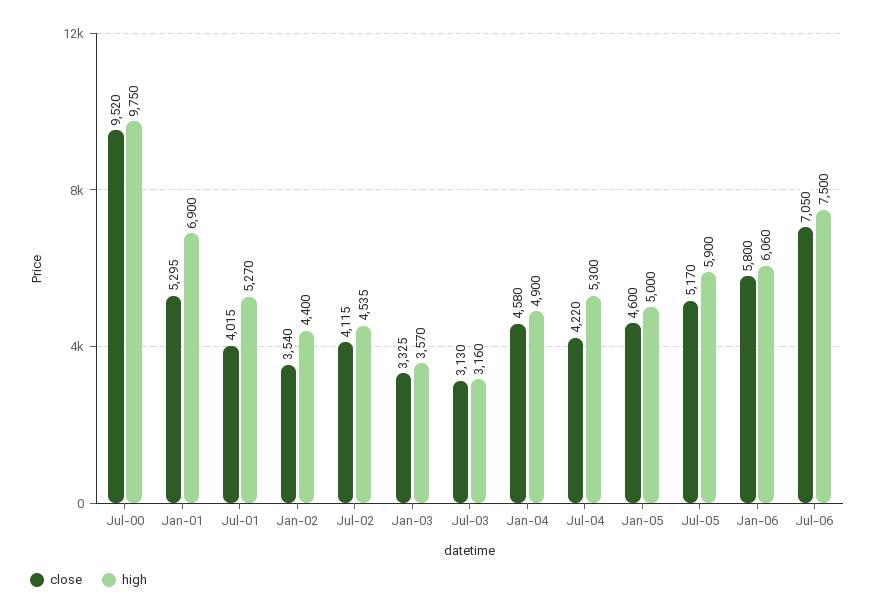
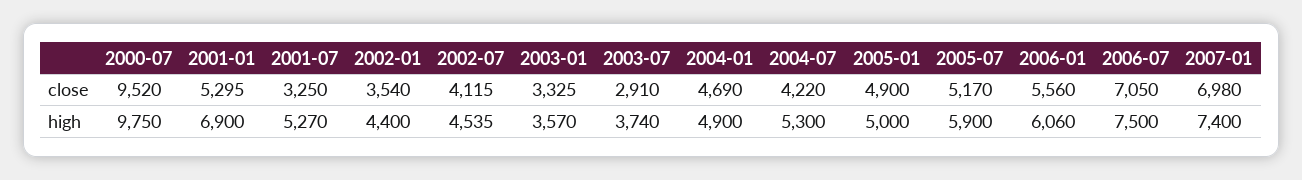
close, Jul-01: 4015 -> 3250
close, Jul-03: 3130 -> 2910
high, Jul-03: 3160 -> 3740
close, Jan-04: 4580 -> 4690
close, Jan-05: 4600 -> 4900
close, Jan-06: 5800 -> 5560
close, 2007-01: none -> 6980
high, 2007-01: none -> 7400

